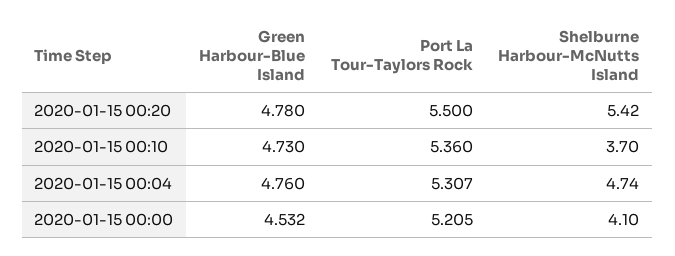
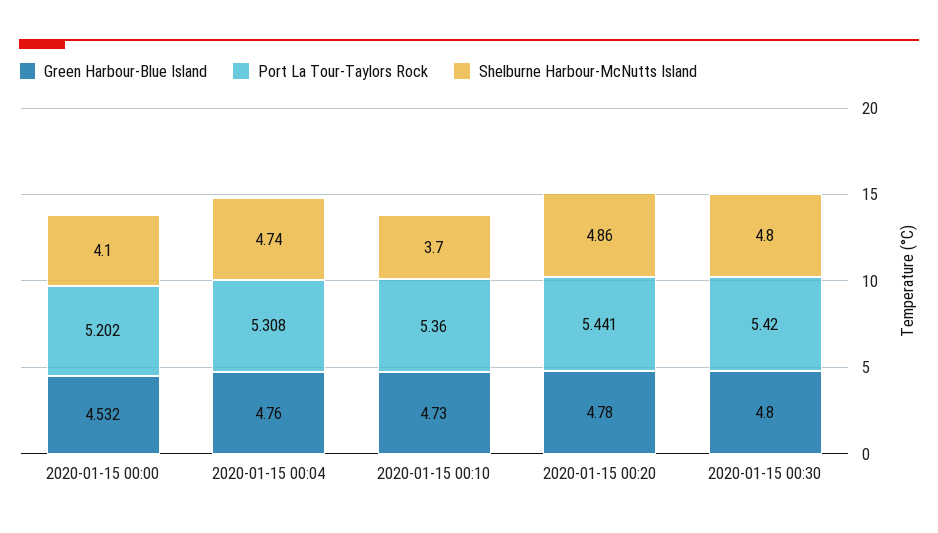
Port La Tour-Taylors Rock, 2020-01-15 00:20: 5.5 -> 5.441
Shelburne Harbour-McNutts Island, 2020-01-15 00:20: 5.42 -> 4.86
Port La Tour-Taylors Rock, 2020-01-15 00:04: 5.307 -> 5.308
Port La Tour-Taylors Rock, 2020-01-15 00:00: 5.205 -> 5.202
Green Harbour-Blue Island, 2020-01-15 00:30: none -> 4.8
Port La Tour-Taylors Rock, 2020-01-15 00:30: none -> 5.42
Shelburne Harbour-McNutts Island, 2020-01-15 00:30: none -> 4.8

